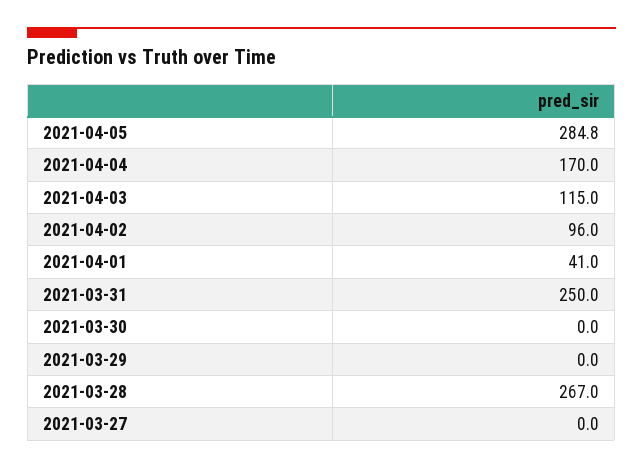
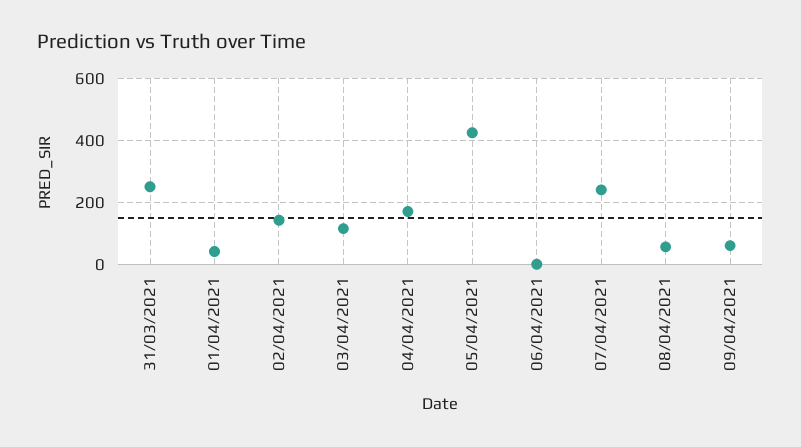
2021-04-05: 284.8 -> 420
2021-04-02: 96 -> 140
2021-03-30: 0 -> none
2021-03-29: 0 -> none
2021-03-28: 267 -> none
2021-03-27: 0 -> none
06/04/2021: none -> 0
07/04/2021: none -> 240
08/04/2021: none -> 60
09/04/2021: none -> 60

